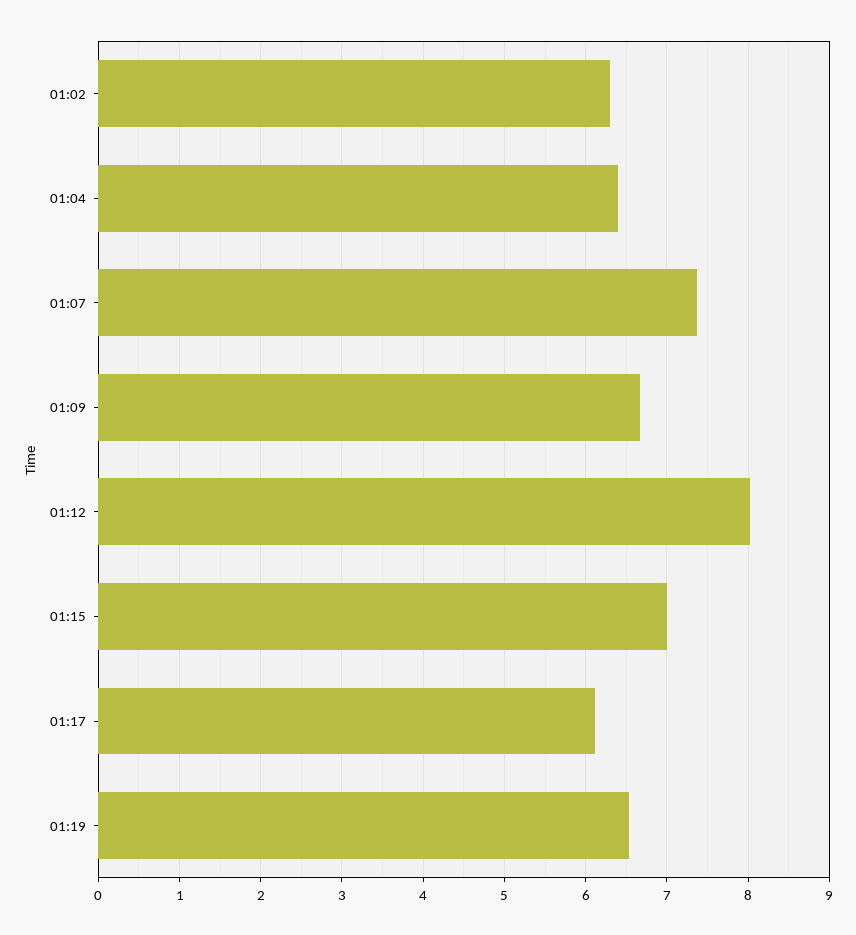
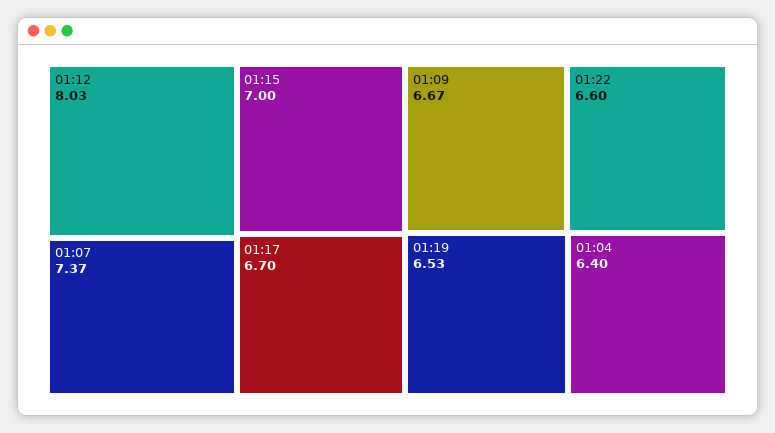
01:02: 6.3 -> none
01:17: 6.1 -> 6.7
01:22: none -> 6.6

